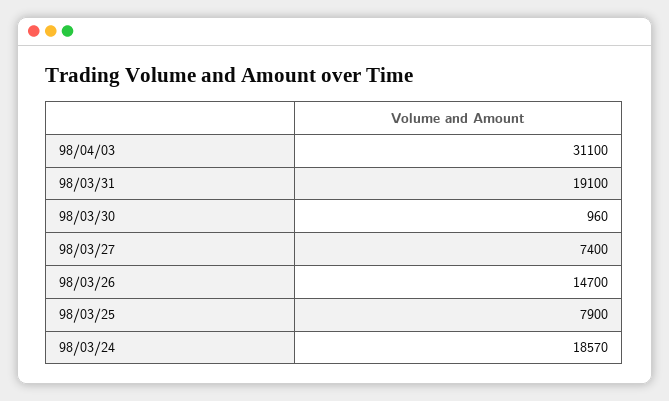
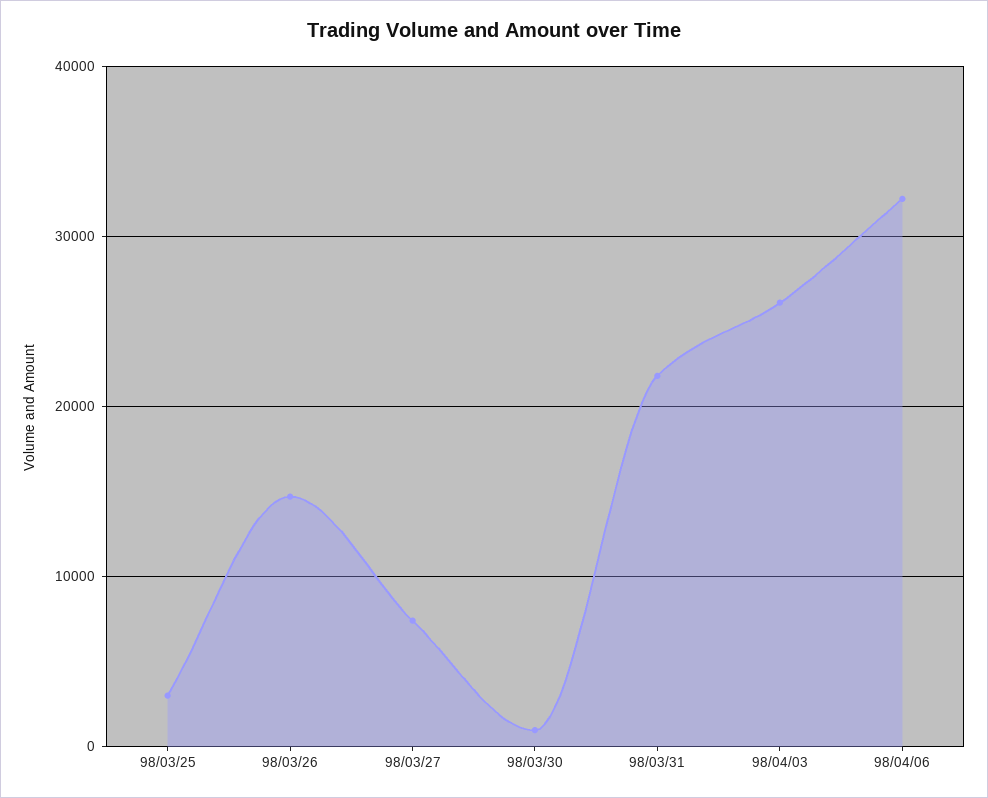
98/04/03: 31100 -> 26000
98/03/31: 19100 -> 22000
98/03/25: 7900 -> 3000
98/03/24: 18570 -> none
98/04/06: none -> 32000

